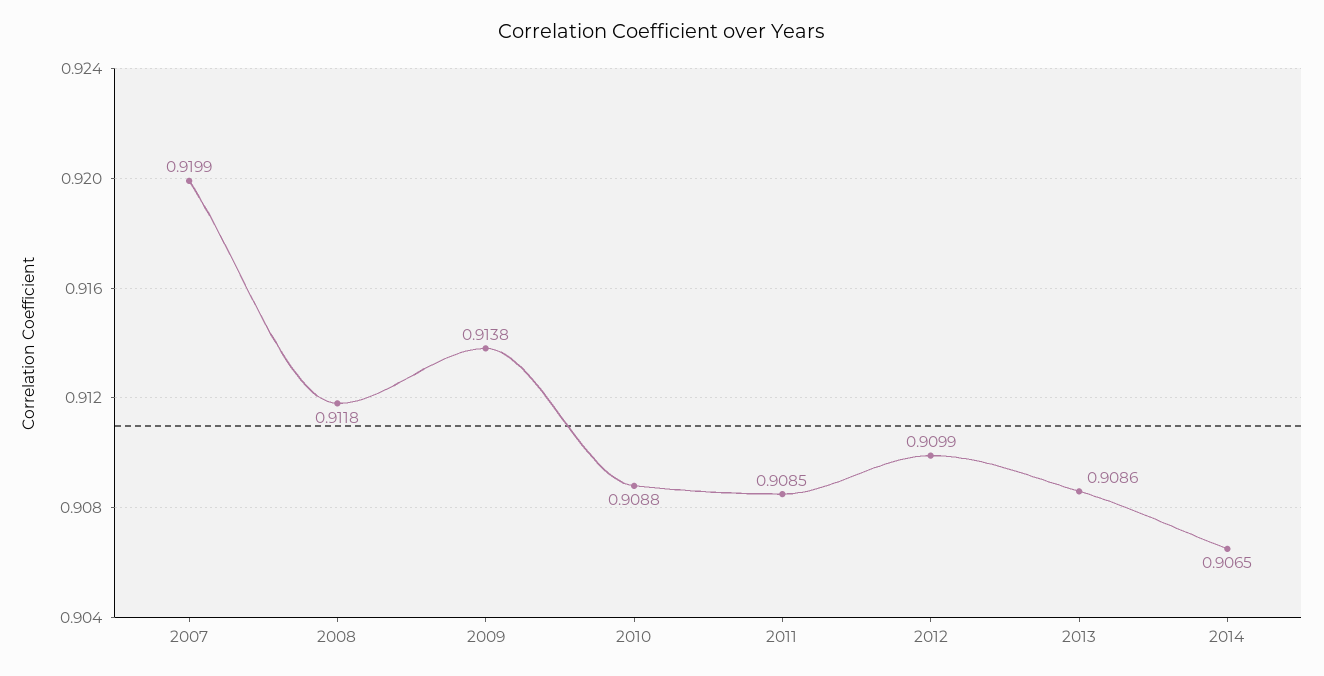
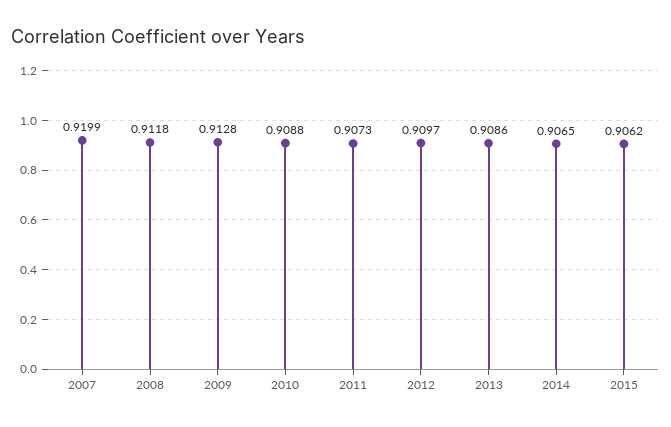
2009: 0.9138 -> 0.9128
2011: 0.9085 -> 0.9073
2012: 0.9099 -> 0.9097
2015: none -> 0.9062

